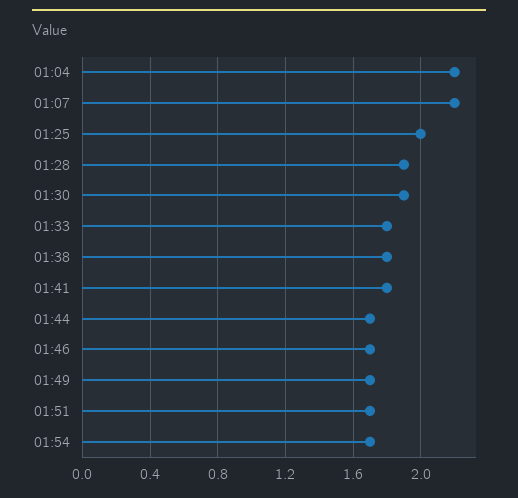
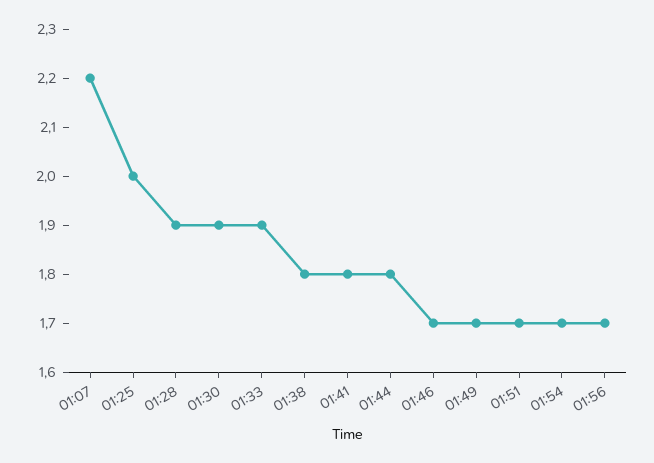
01:04: 2.2 -> none
01:33: 1.8 -> 1.9
01:44: 1.7 -> 1.8
01:56: none -> 1.7

